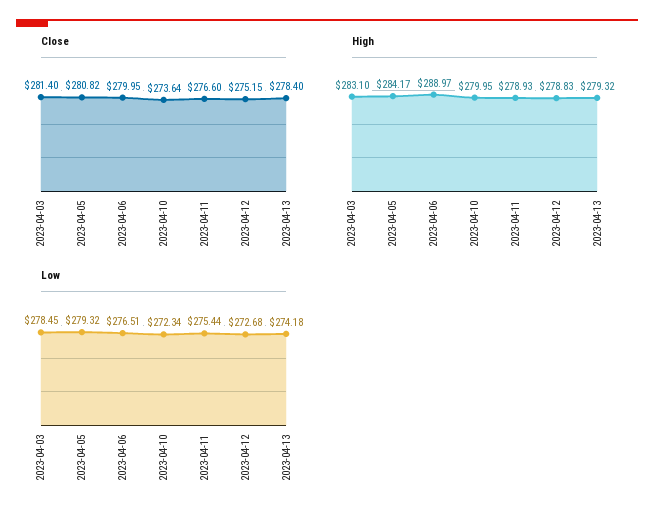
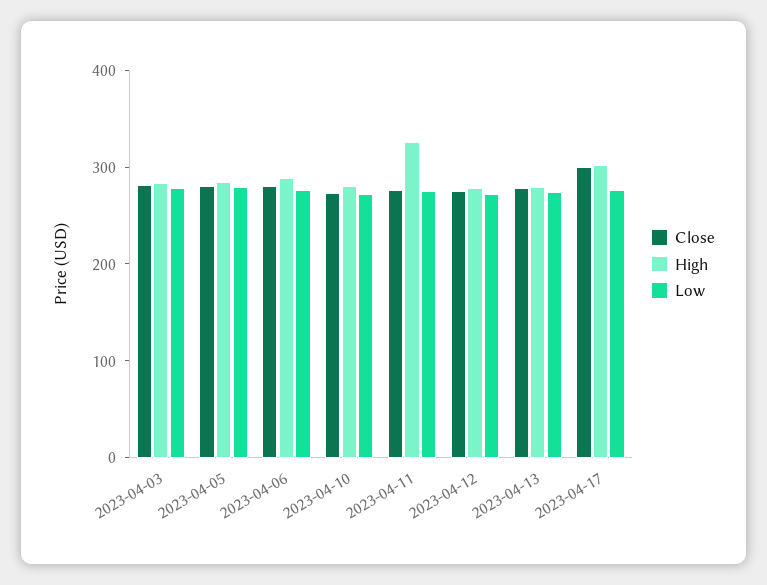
High, 2023-04-11: 278.93 -> 320
Close, 2023-04-17: none -> 300
High, 2023-04-17: none -> 300
Low, 2023-04-17: none -> 280

